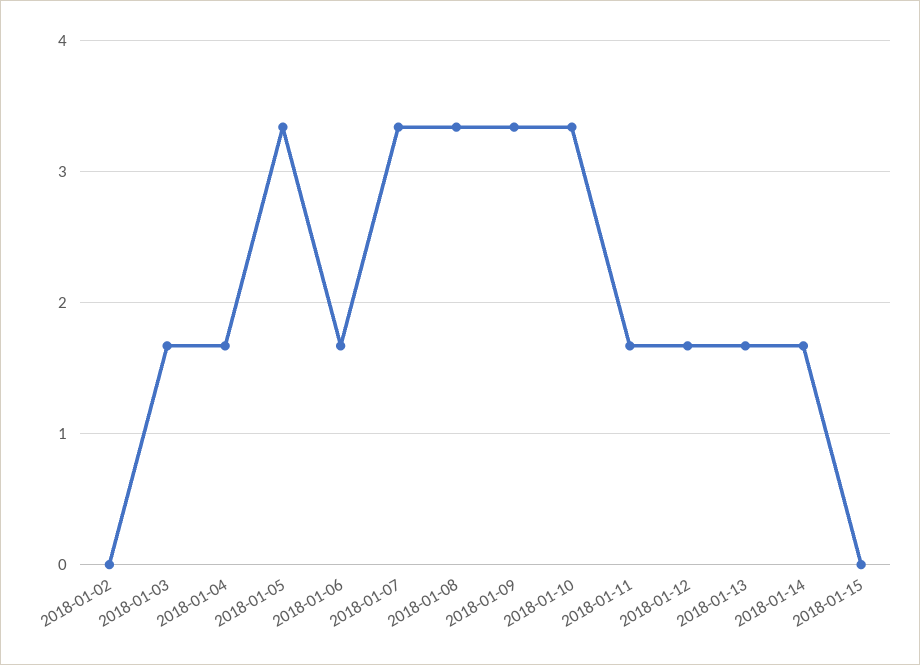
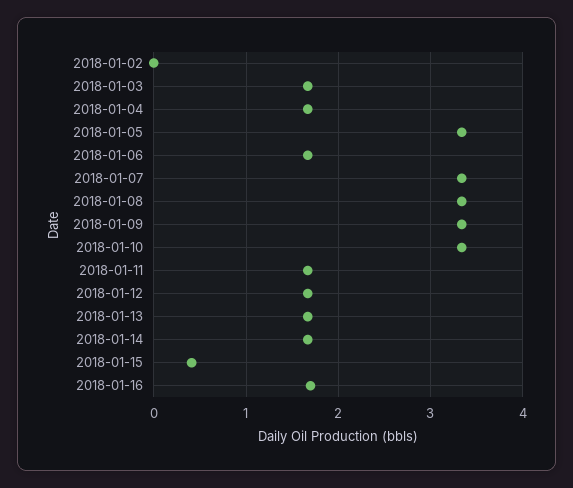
2018-01-15: 0 -> 0.4
2018-01-16: none -> 1.7

